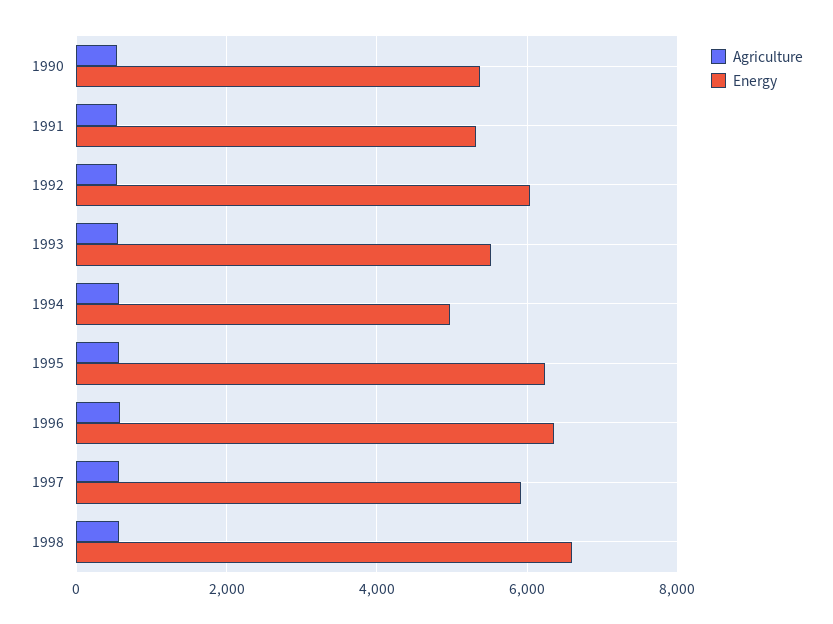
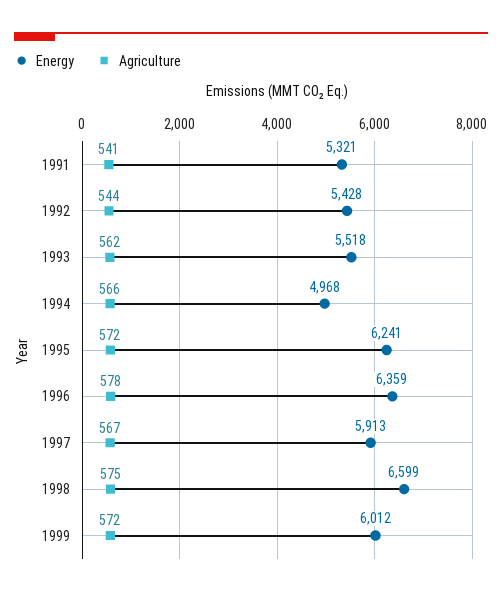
Agriculture, 1990: 600 -> none
Energy, 1990: 5400 -> none
Energy, 1992: 6000 -> 5428
Energy, 1999: none -> 6012
Agriculture, 1999: none -> 572

